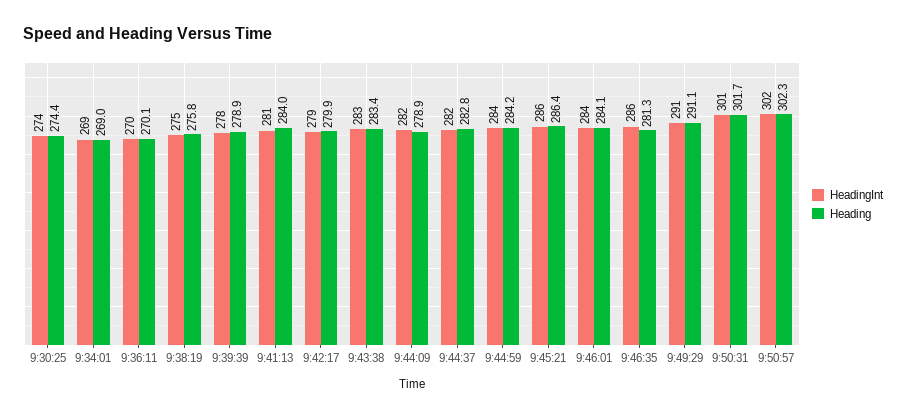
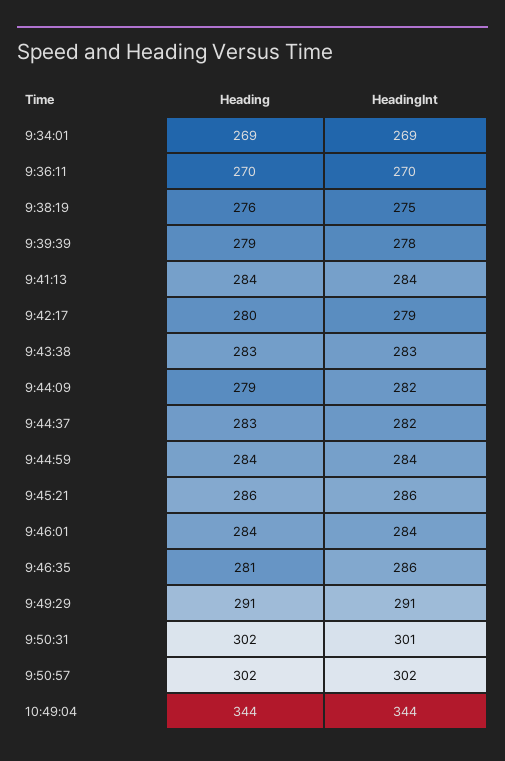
HeadingInt, 9:30:25: 274 -> none
Heading, 9:30:25: 274.4 -> none
HeadingInt, 9:41:13: 281 -> 284
Heading, 10:49:04: none -> 344
HeadingInt, 10:49:04: none -> 344

